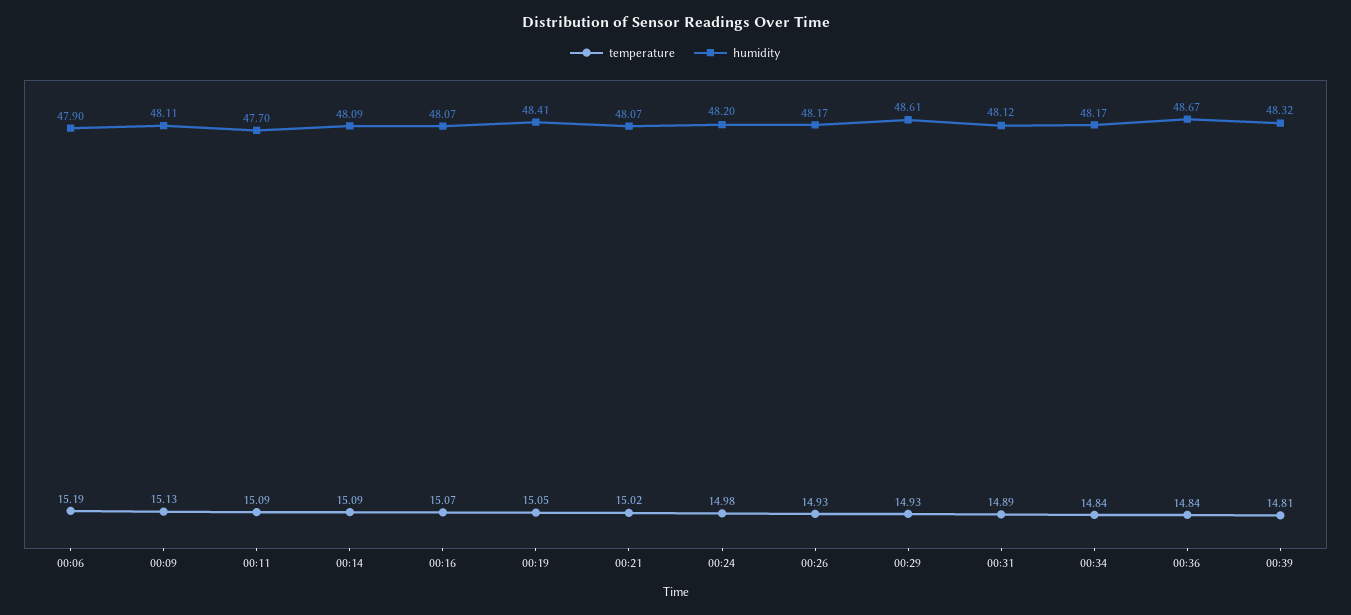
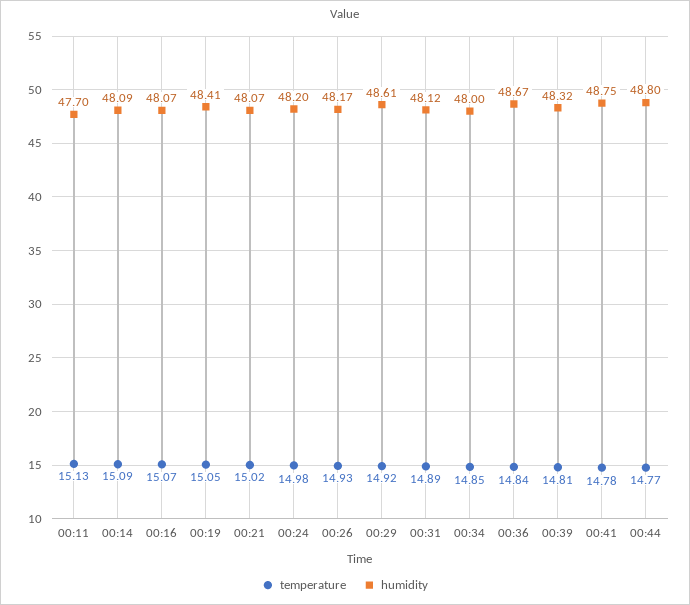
temperature, 00:06: 15.19 -> none
humidity, 00:06: 47.9 -> none
temperature, 00:09: 15.13 -> none
humidity, 00:09: 48.11 -> none
temperature, 00:11: 15.09 -> 15.13
temperature, 00:29: 14.93 -> 14.92
temperature, 00:34: 14.84 -> 14.85
humidity, 00:34: 48.17 -> 48
temperature, 00:41: none -> 14.78
humidity, 00:41: none -> 48.75
temperature, 00:44: none -> 14.77
humidity, 00:44: none -> 48.8

